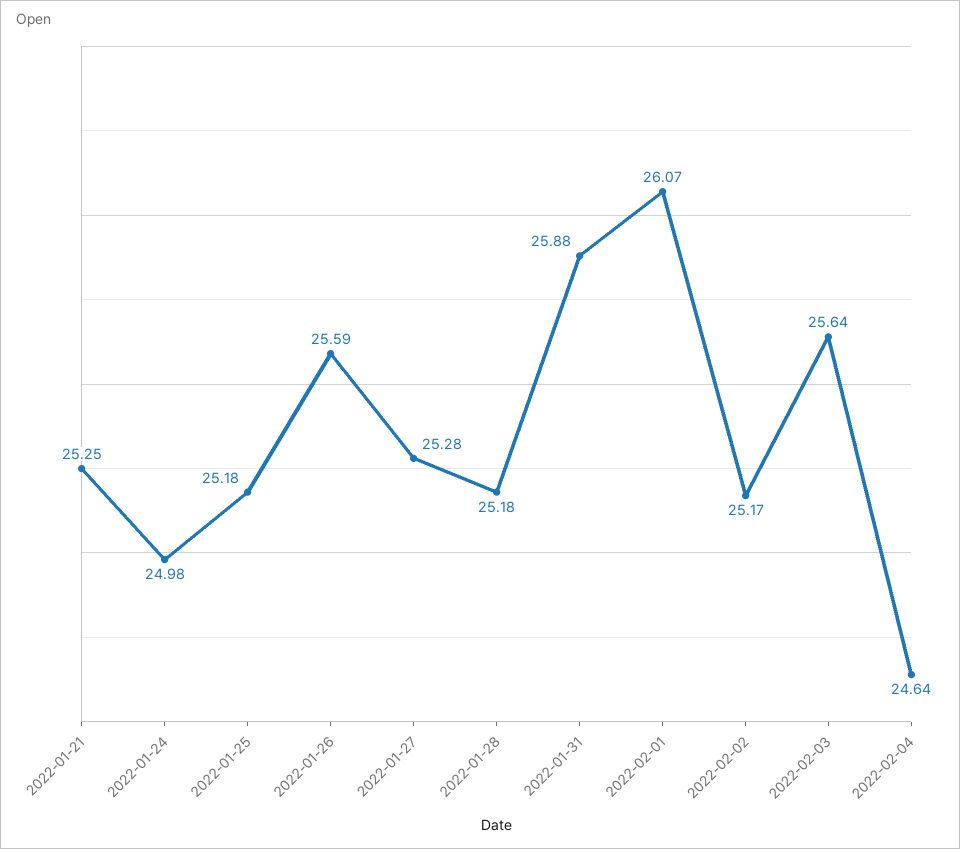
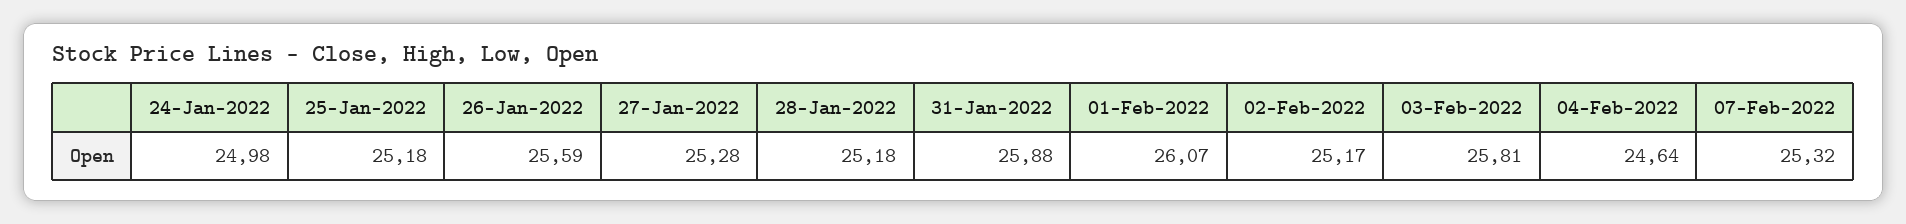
2022-01-21: 25.25 -> none
2022-02-03: 25.64 -> 25.81
07-Feb-2022: none -> 25.32

